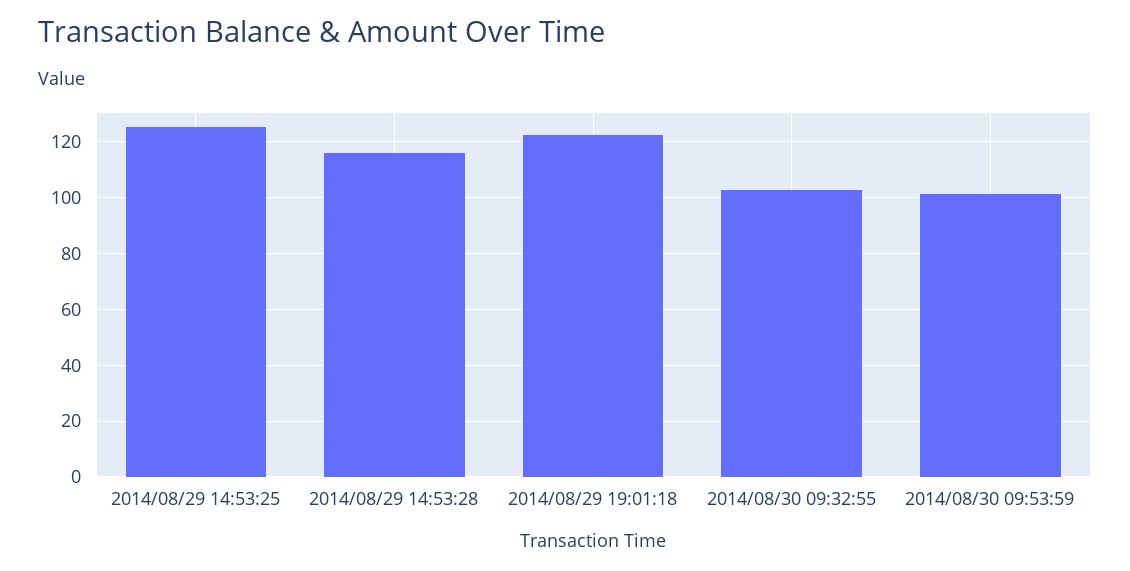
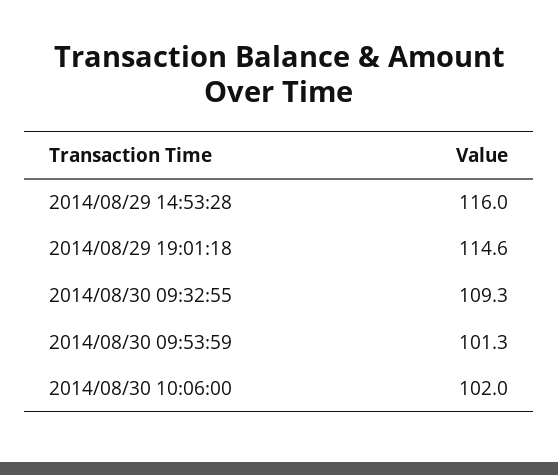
2014/08/29 14:53:25: 125 -> none
2014/08/29 19:01:18: 122.5 -> 114.6
2014/08/30 09:32:55: 102.5 -> 109.3
2014/08/30 10:06:00: none -> 102

